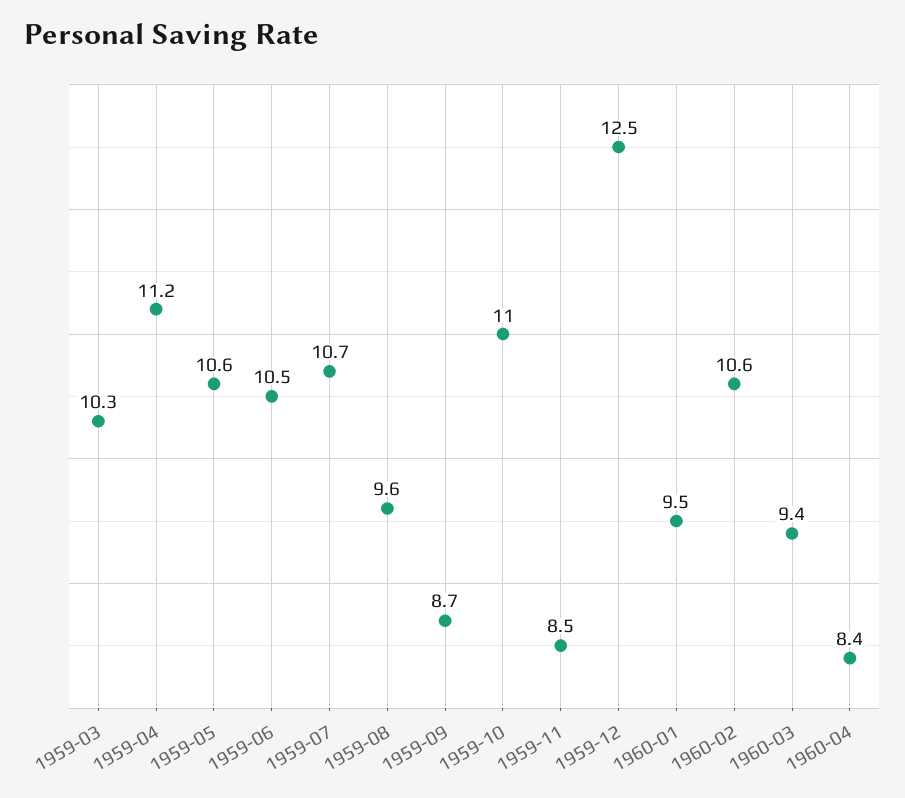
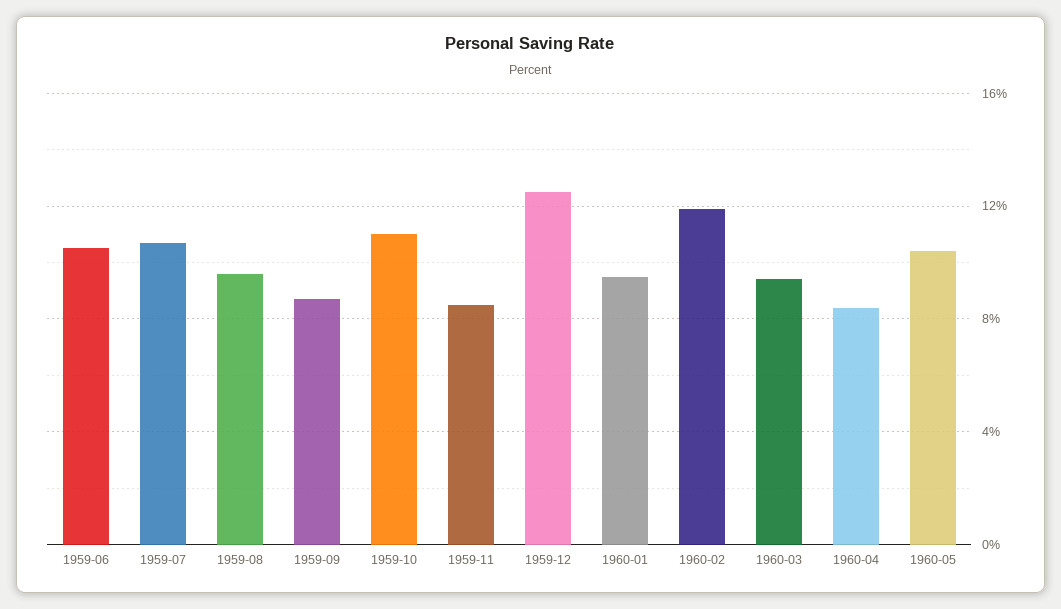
1959-03: 10.3 -> none
1959-04: 11.2 -> none
1959-05: 10.6 -> none
1960-02: 10.6 -> 12
1960-05: none -> 10.5

